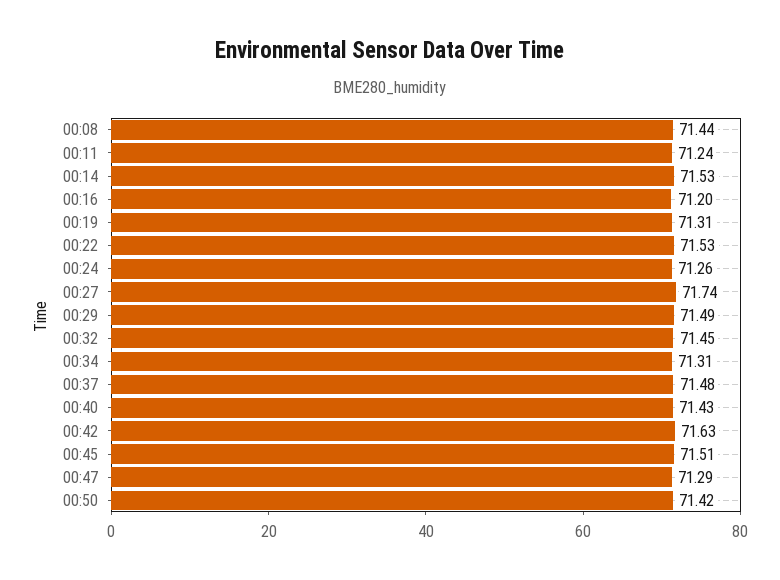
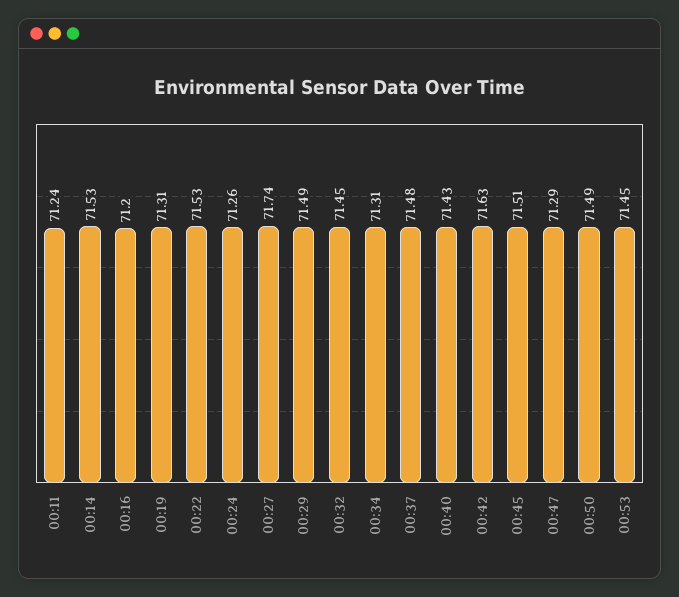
00:08: 71.44 -> none
00:50: 71.42 -> 71.49
00:53: none -> 71.45

